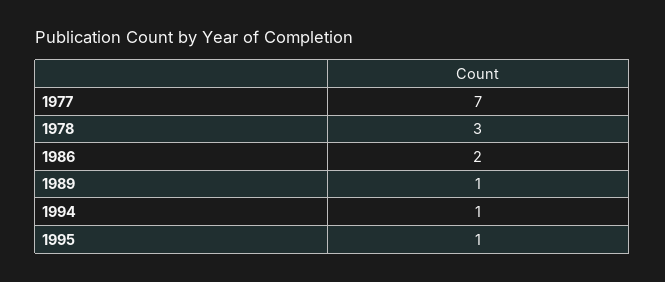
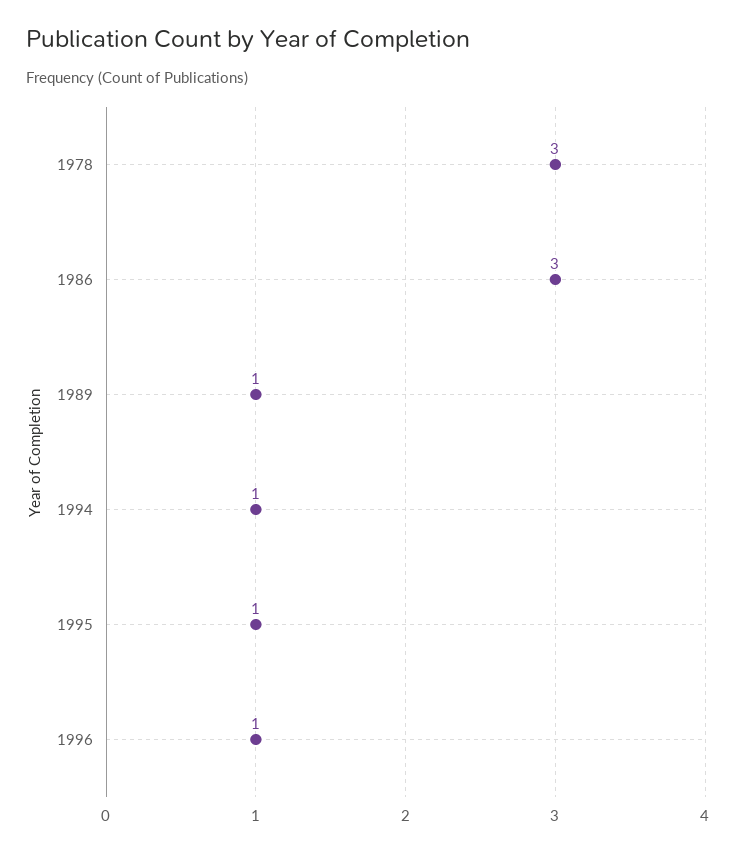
1977: 7 -> none
1986: 2 -> 3
1996: none -> 1

